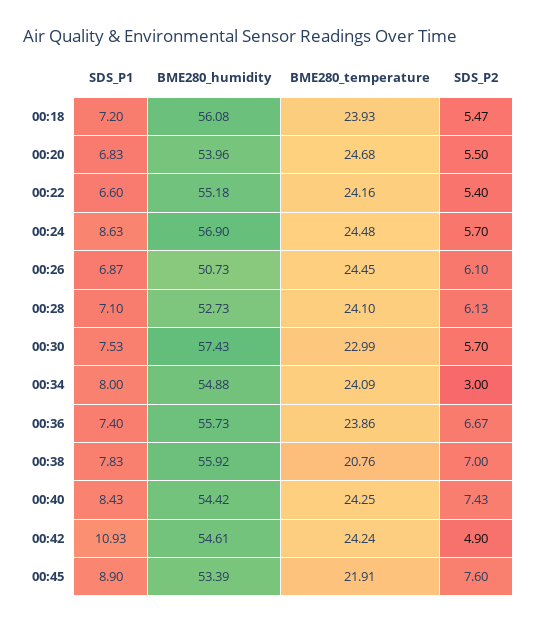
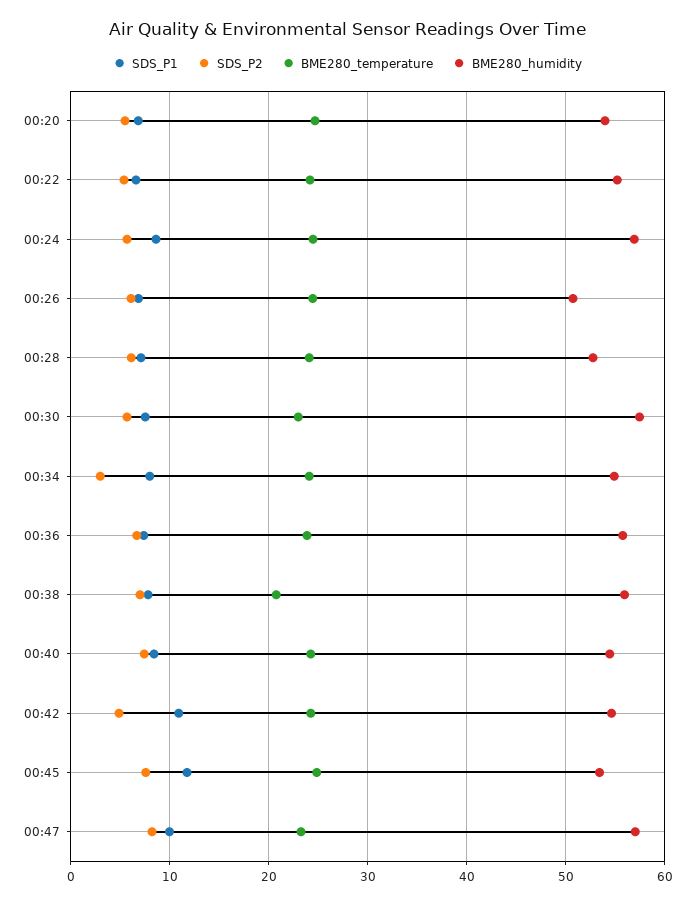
SDS_P1, 00:18: 7.2 -> none
BME280_humidity, 00:18: 56.08 -> none
BME280_temperature, 00:18: 23.93 -> none
SDS_P2, 00:18: 5.47 -> none
SDS_P1, 00:45: 8.9 -> 12
BME280_temperature, 00:45: 21.91 -> 25
SDS_P1, 00:47: none -> 10
SDS_P2, 00:47: none -> 8
BME280_temperature, 00:47: none -> 23
BME280_humidity, 00:47: none -> 57

